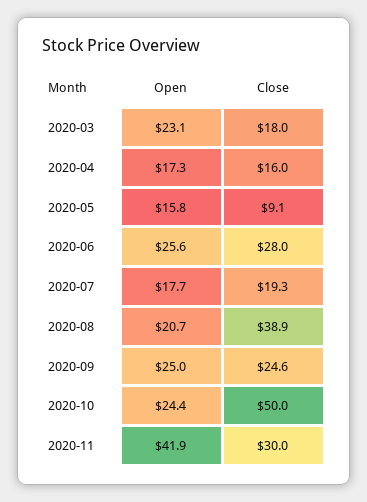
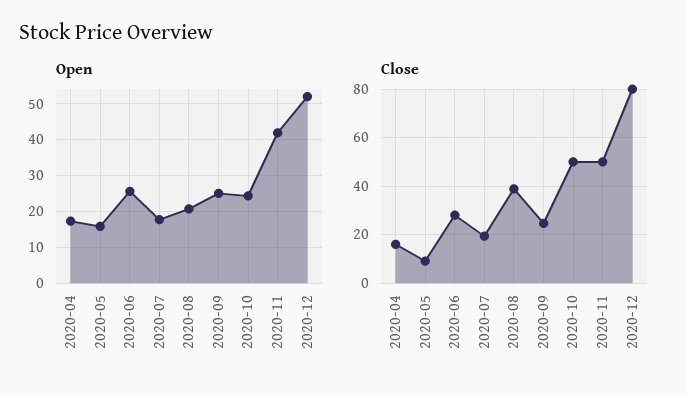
Open, 2020-03: 23.1 -> none
Close, 2020-03: 18 -> none
Close, 2020-11: 30 -> 50
Open, 2020-12: none -> 52
Close, 2020-12: none -> 80

